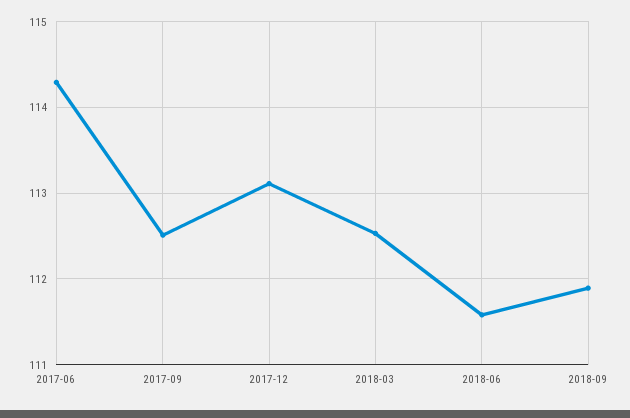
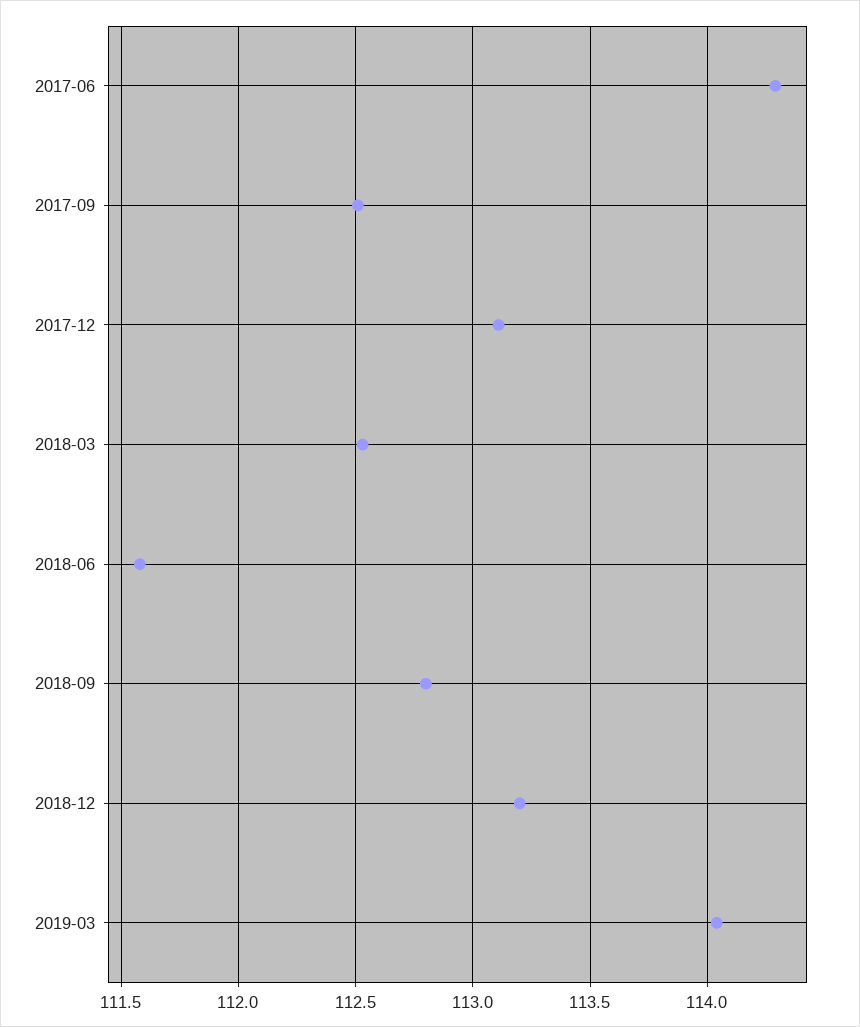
2018-09: 111.9 -> 112.8
2018-12: none -> 113.2
2019-03: none -> 114.05

